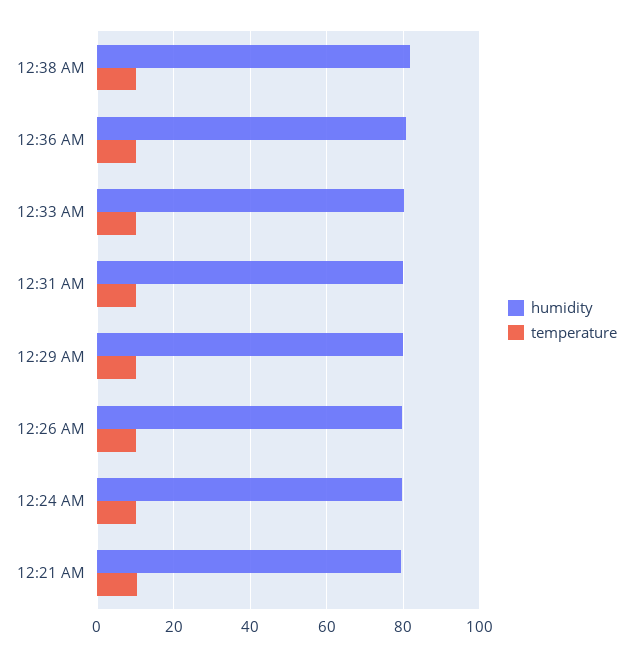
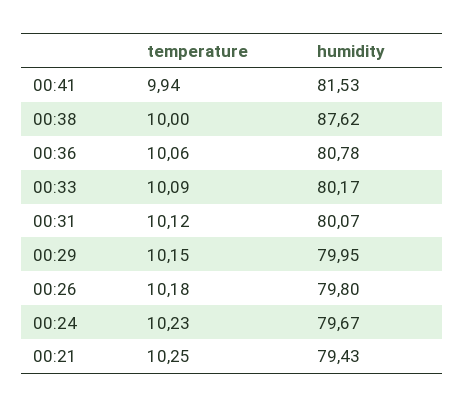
humidity, 12:38 AM: 82 -> 87.62
temperature, 00:41: none -> 9.94
humidity, 00:41: none -> 81.53

